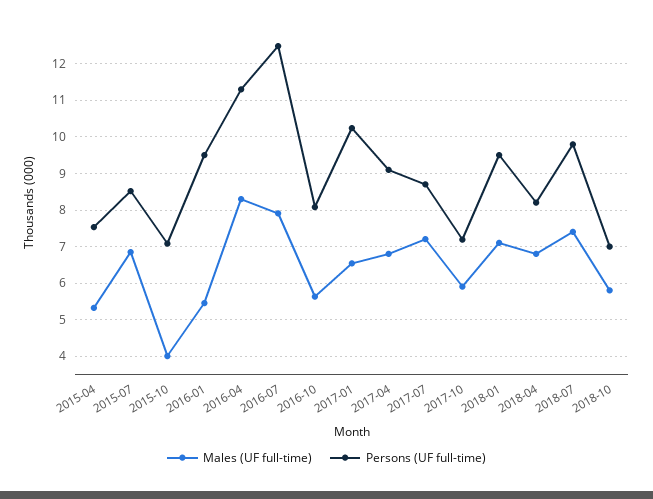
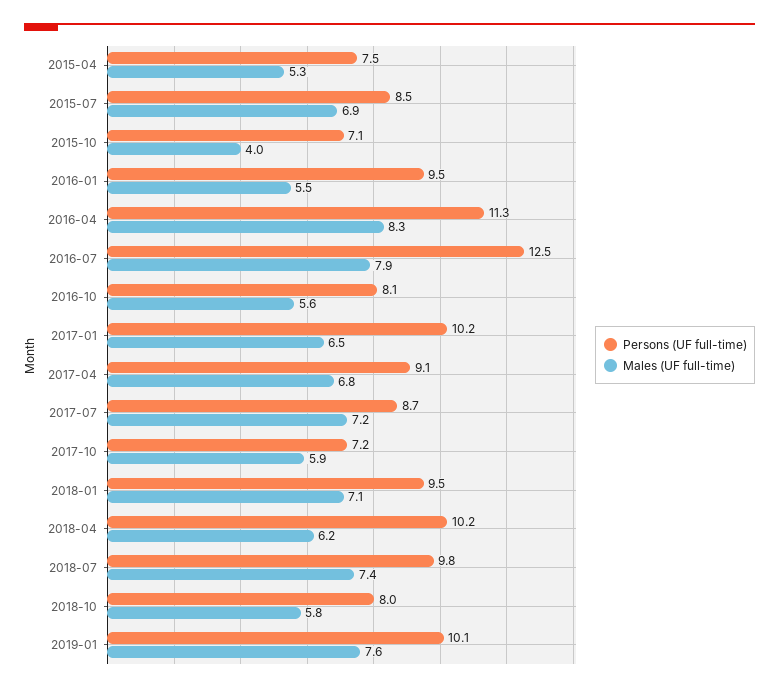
Males (UF full-time), 2018-04: 6.8 -> 6.2
Persons (UF full-time), 2018-04: 8.2 -> 10.2
Persons (UF full-time), 2018-10: 7 -> 8
Persons (UF full-time), 2019-01: none -> 10.1
Males (UF full-time), 2019-01: none -> 7.6

